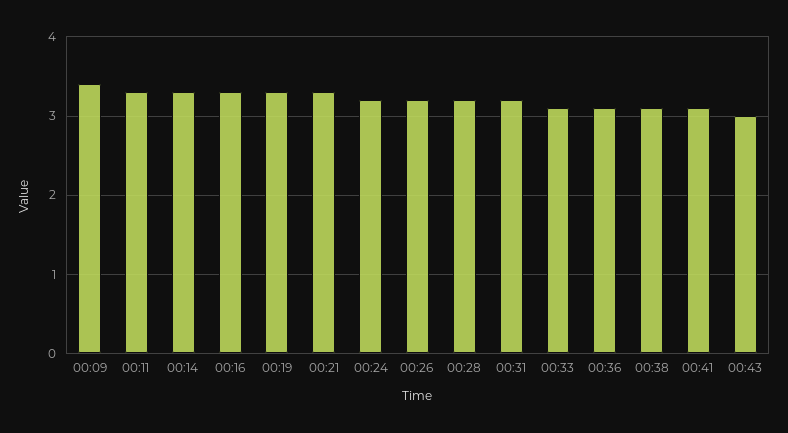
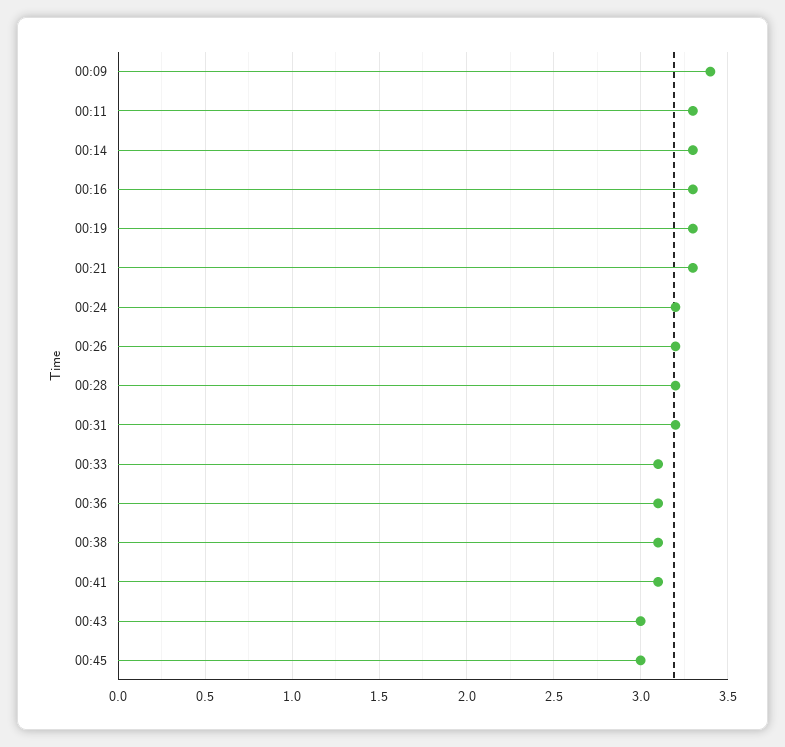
00:45: none -> 3

